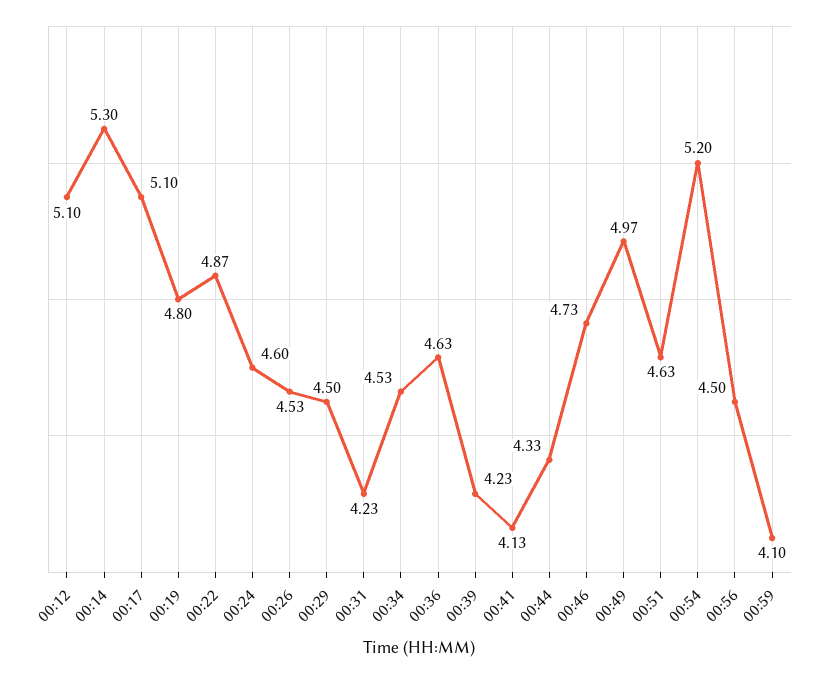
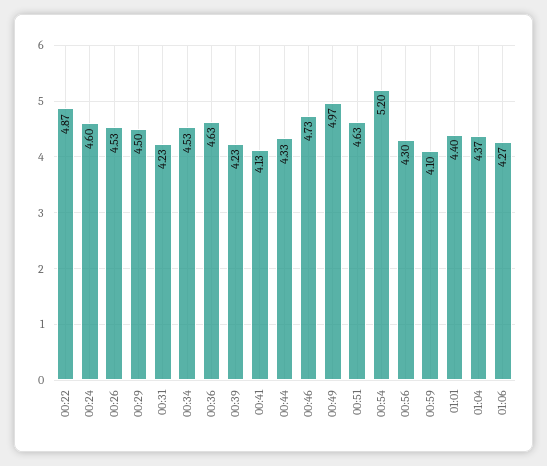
00:12: 5.1 -> none
00:14: 5.3 -> none
00:17: 5.1 -> none
00:19: 4.8 -> none
00:56: 4.5 -> 4.3
01:01: none -> 4.4
01:04: none -> 4.37
01:06: none -> 4.27

